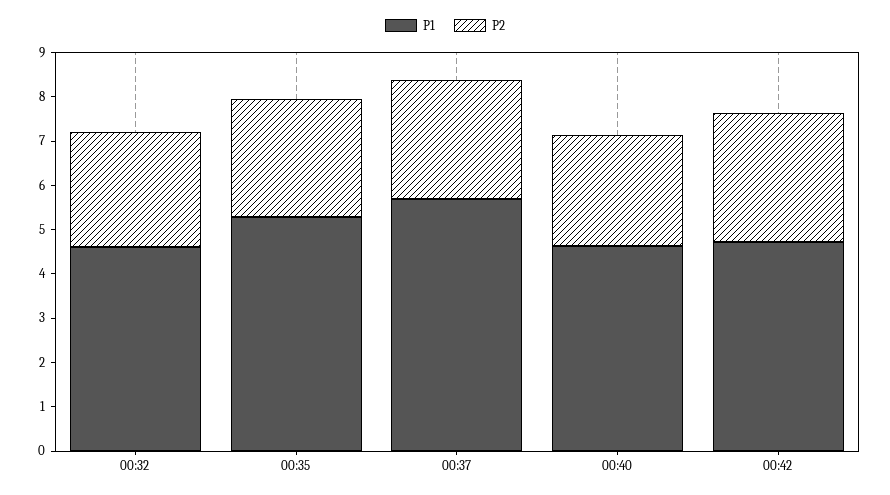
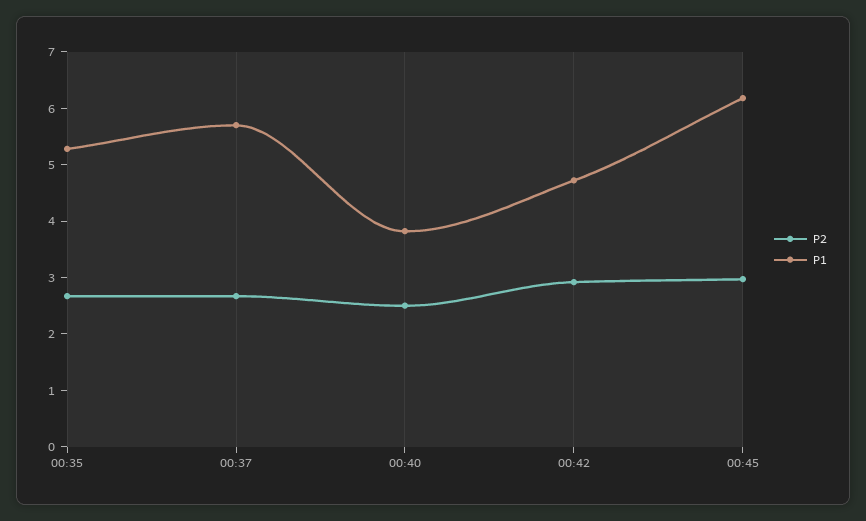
P1, 00:32: 4.6 -> none
P2, 00:32: 2.6 -> none
P1, 00:40: 4.6 -> 3.8
P2, 00:45: none -> 3
P1, 00:45: none -> 6.2

